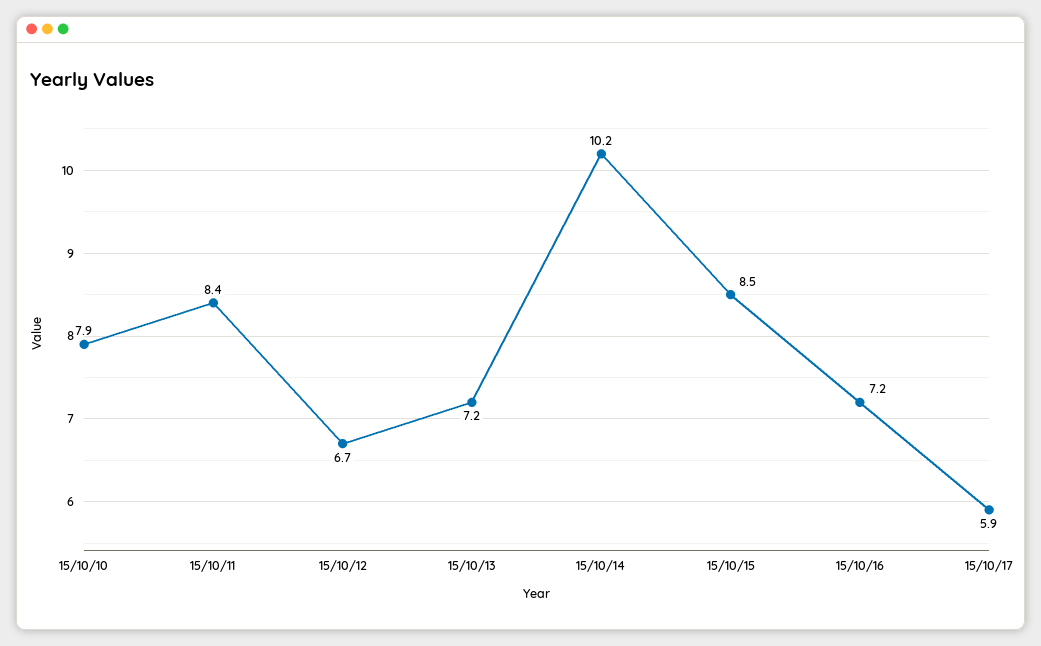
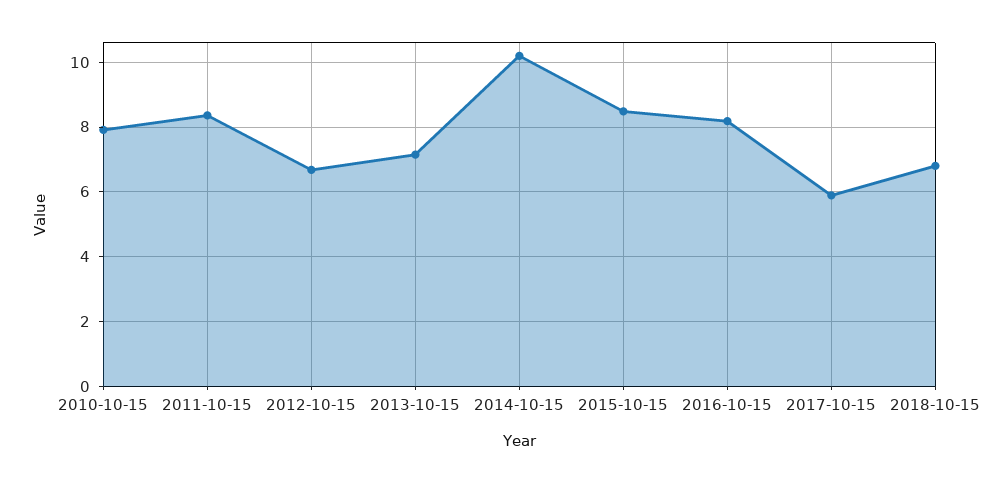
15/10/16: 7.2 -> 8.2
2018-10-15: none -> 6.8

